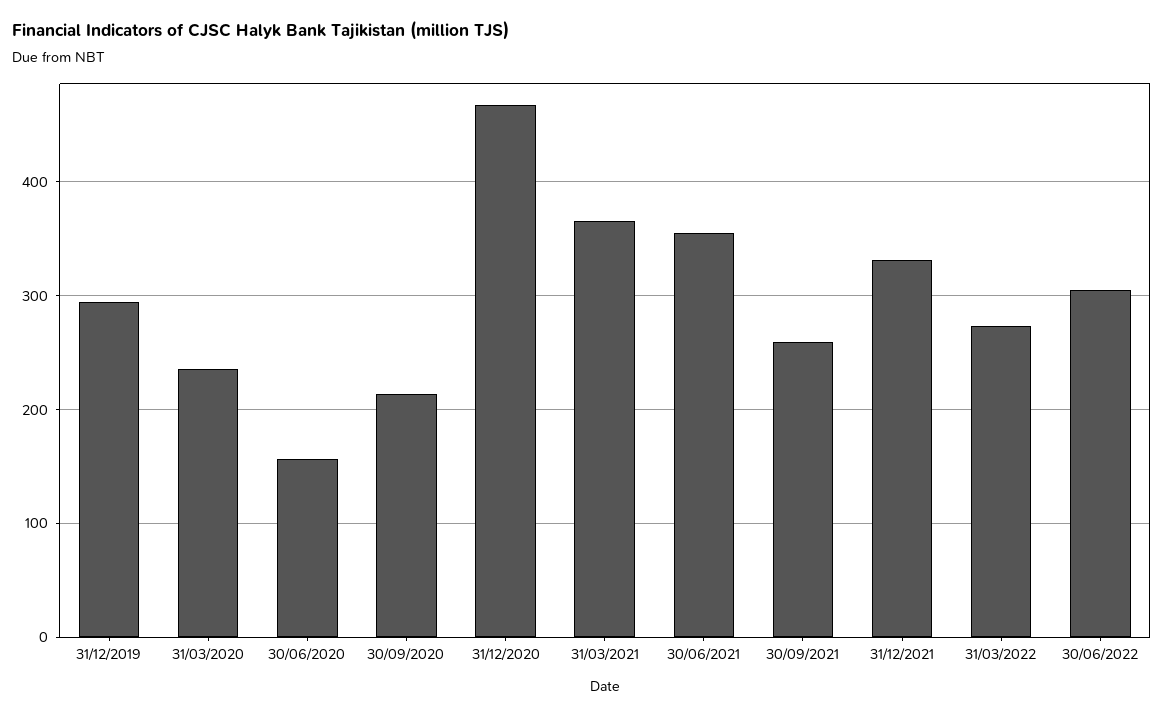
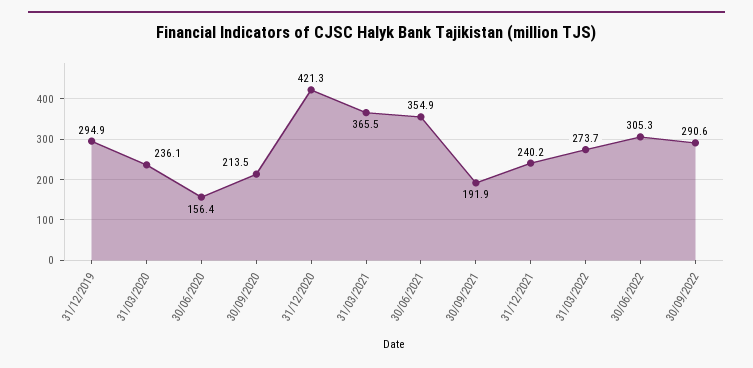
31/12/2020: 470 -> 421.3
30/09/2021: 260 -> 191.9
31/12/2021: 330 -> 240.2
30/09/2022: none -> 290.6

